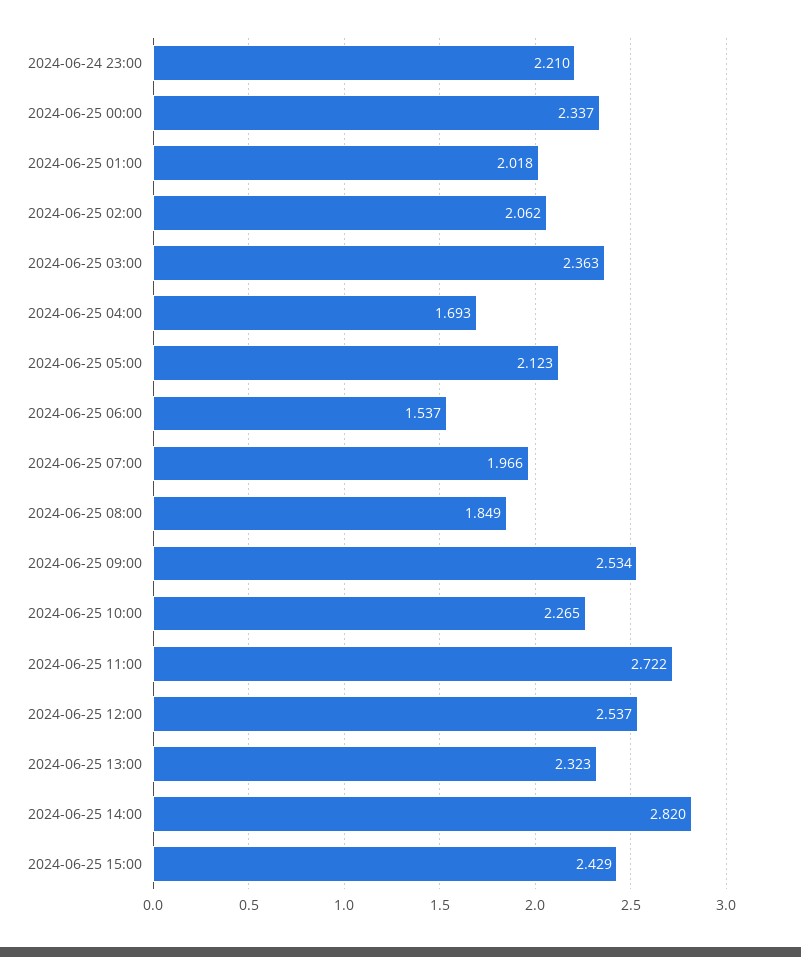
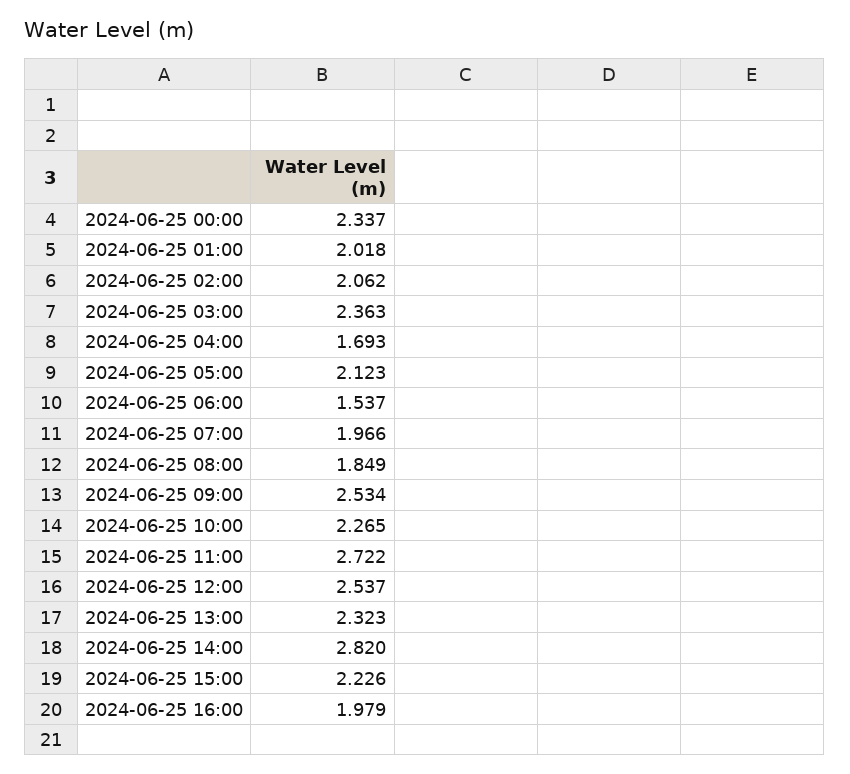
2024-06-24 23:00: 2.21 -> none
2024-06-25 15:00: 2.429 -> 2.226
2024-06-25 16:00: none -> 1.979

